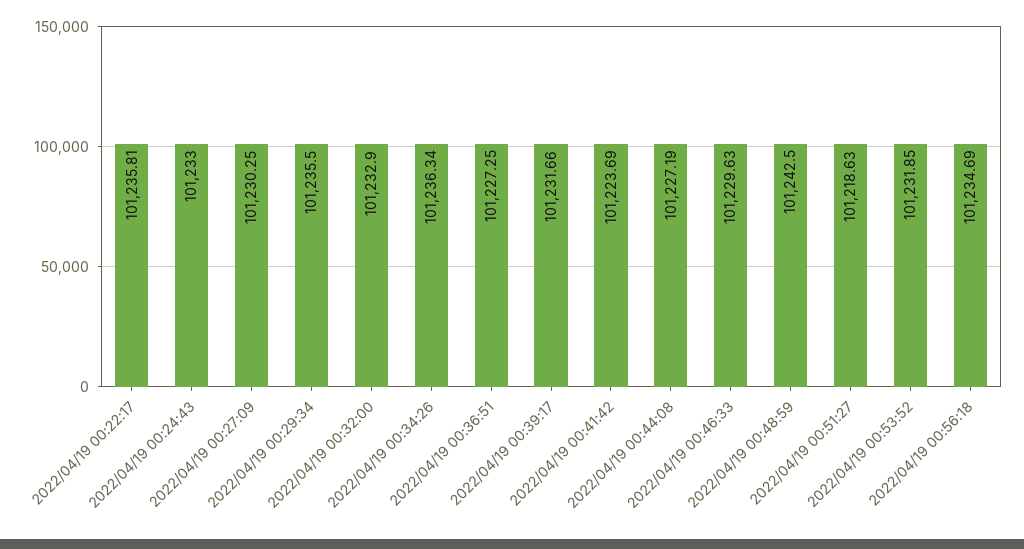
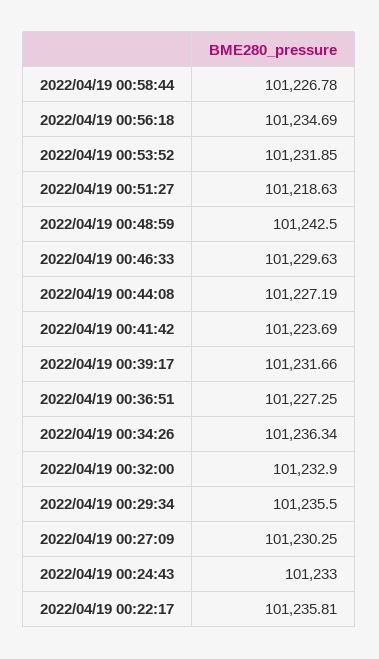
2022/04/19 00:58:44: none -> 101226.78

